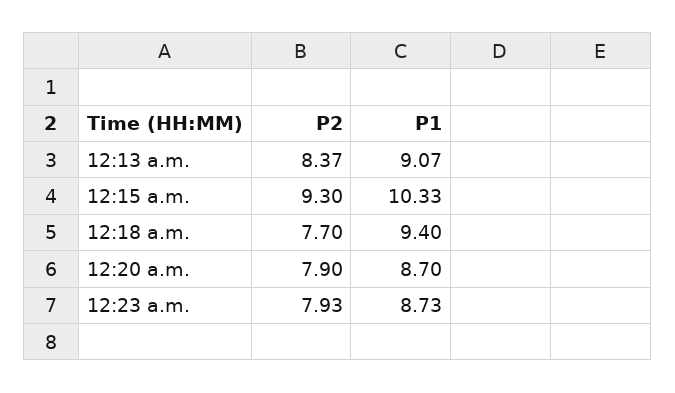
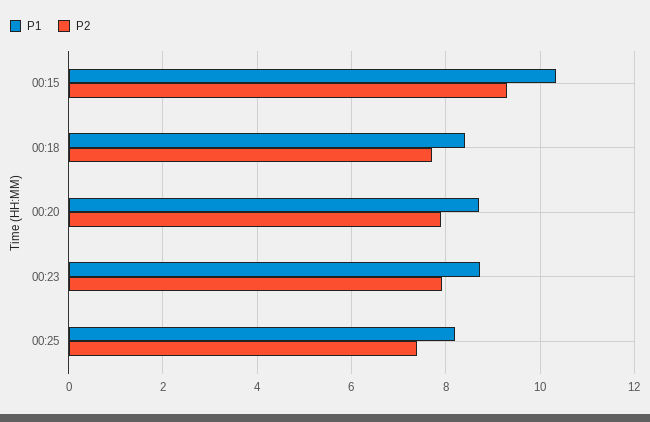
P2, 12:13 a.m.: 8.37 -> none
P1, 12:13 a.m.: 9.07 -> none
P1, 12:18 a.m.: 9.4 -> 8.4
P1, 00:25: none -> 8.2
P2, 00:25: none -> 7.4

